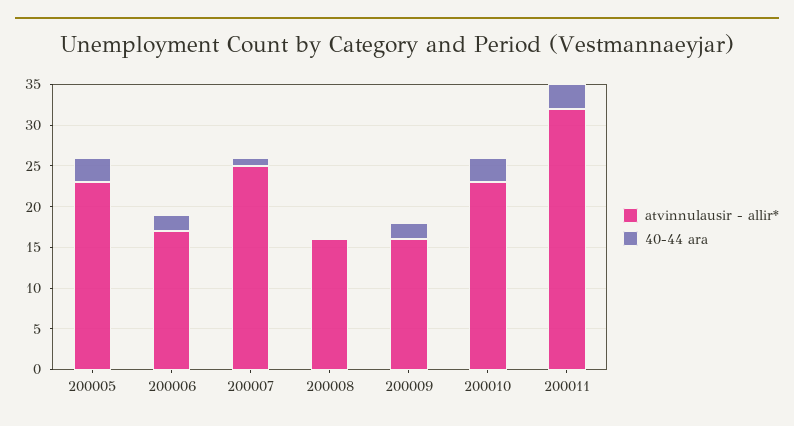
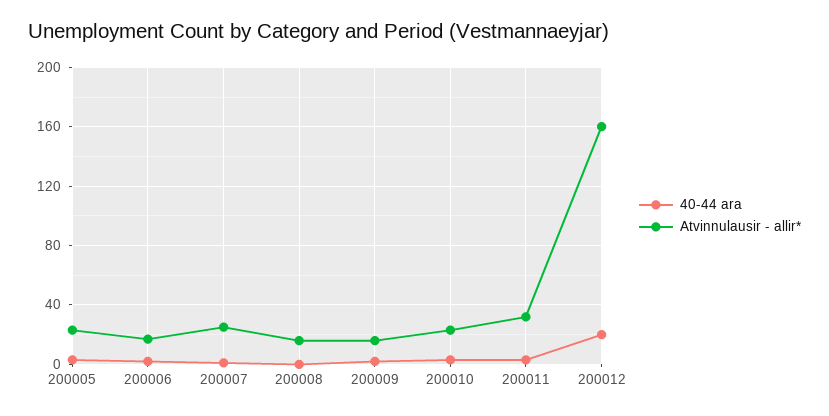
40-44 ara, 200012: none -> 20
atvinnulausir - allir*, 200012: none -> 160

